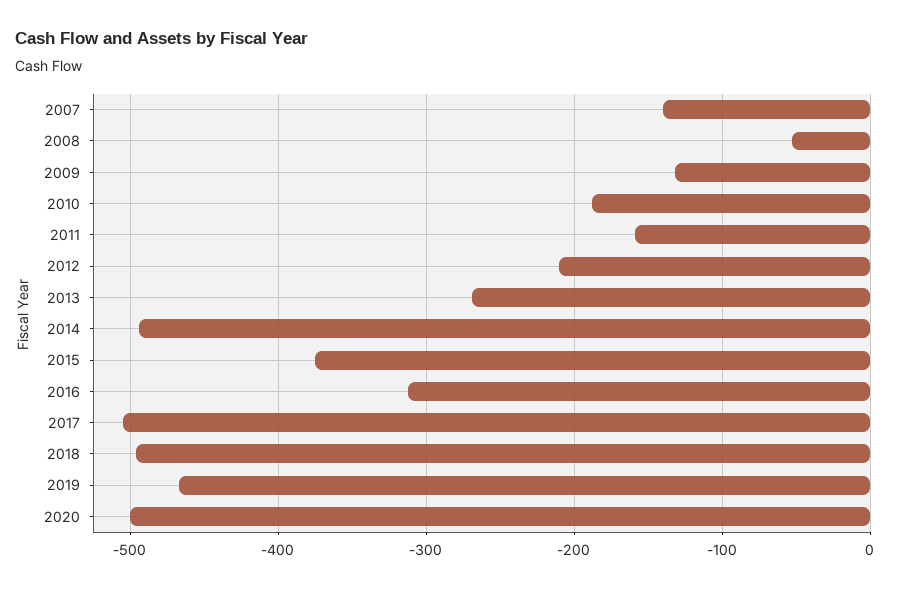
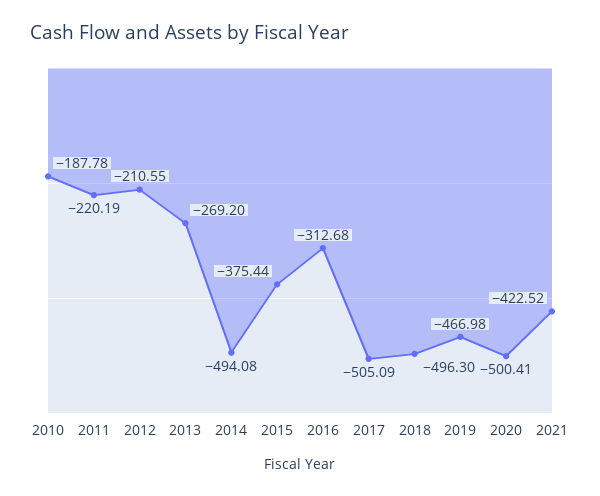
2007: -140 -> none
2008: -50 -> none
2009: -130 -> none
2011: -160 -> -220.19
2021: none -> -422.52

